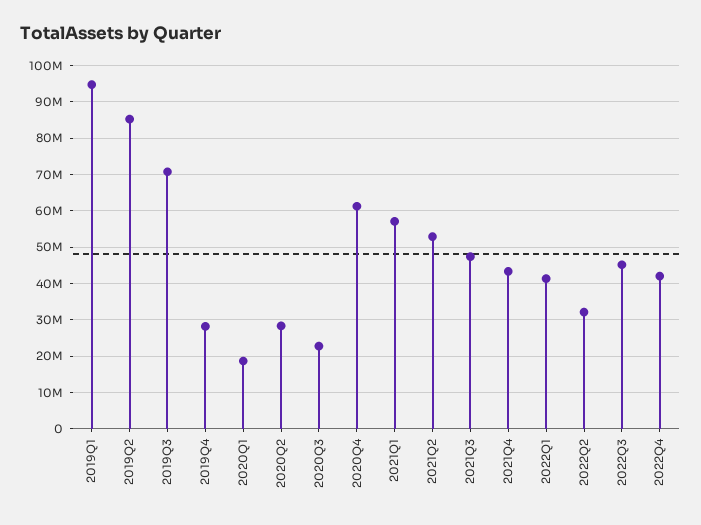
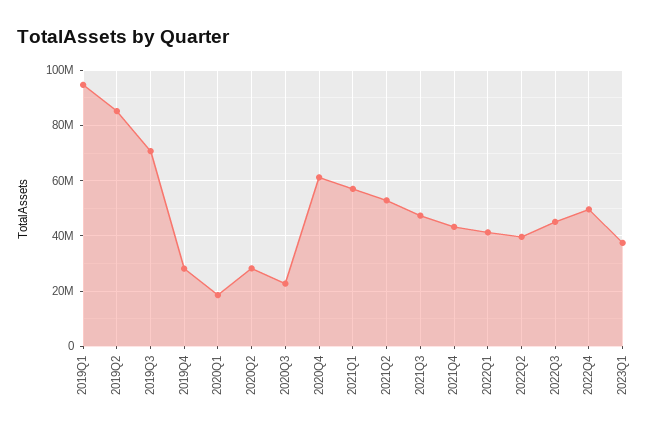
2022Q2: 32000000 -> 40000000
2022Q4: 42000000 -> 50000000
2023Q1: none -> 37500000

